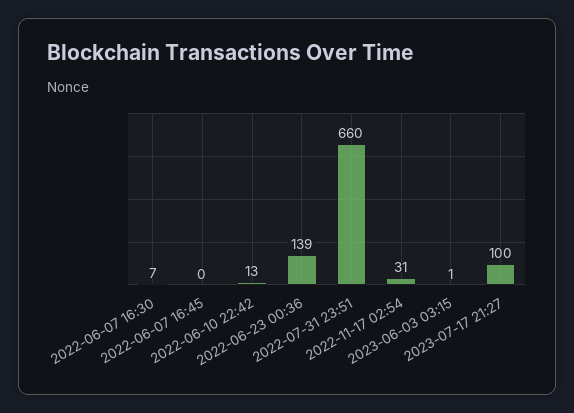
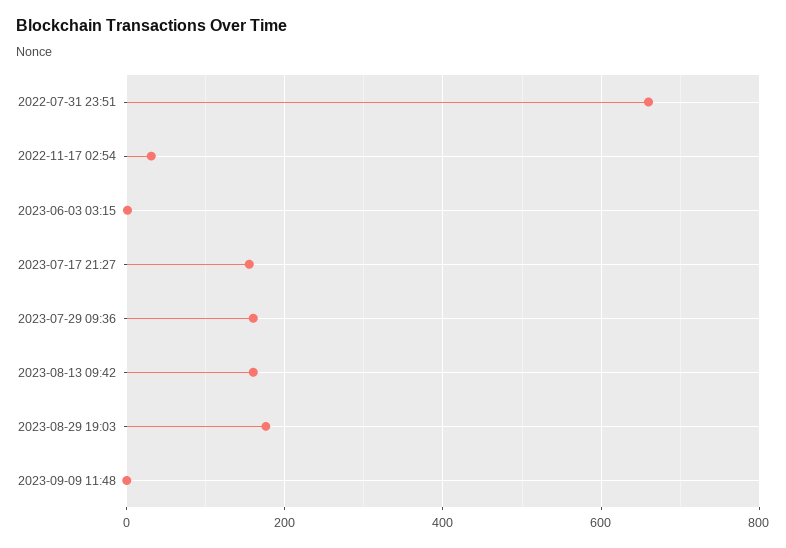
2022-06-07 16:30: 7 -> none
2022-06-07 16:45: 0 -> none
2022-06-10 22:42: 13 -> none
2022-06-23 00:36: 139 -> none
2023-07-17 21:27: 100 -> 160
2023-07-29 09:36: none -> 160
2023-08-13 09:42: none -> 160
2023-08-29 19:03: none -> 180
2023-09-09 11:48: none -> 0

